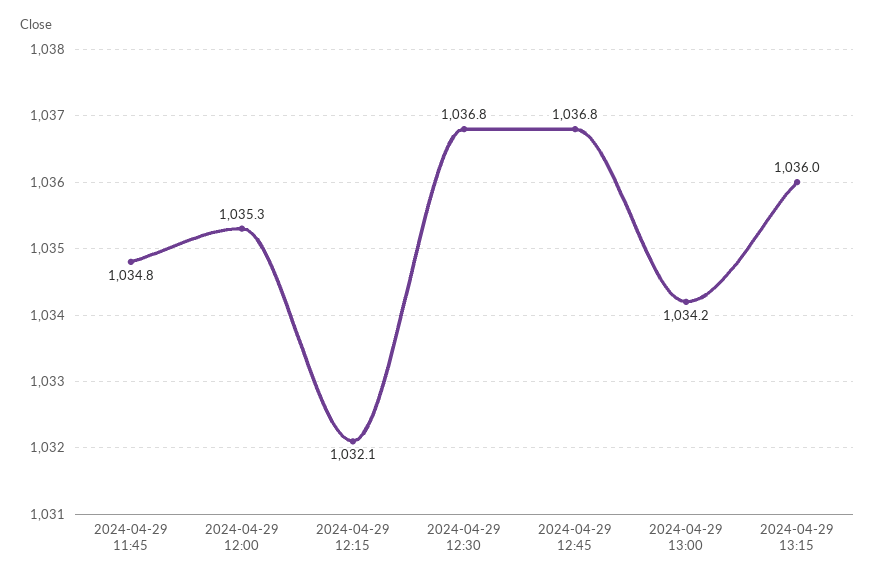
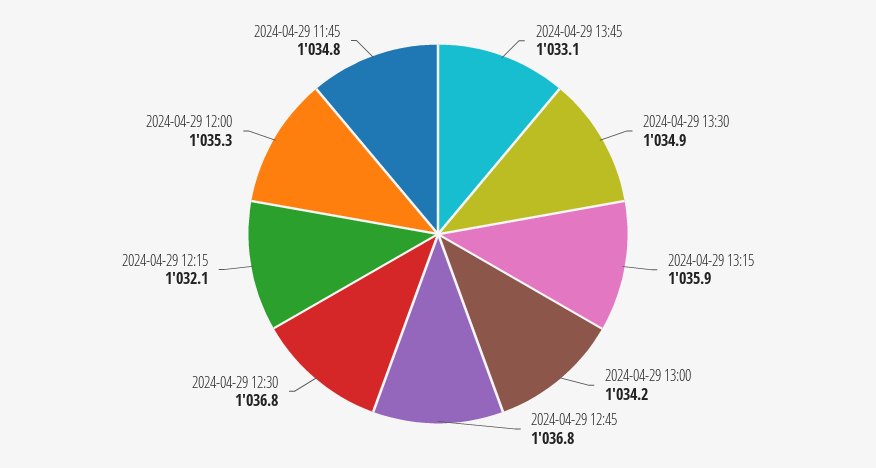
2024-04-29 13:15: 1036 -> 1035.9
2024-04-29 13:45: none -> 1033.1
2024-04-29 13:30: none -> 1034.9

